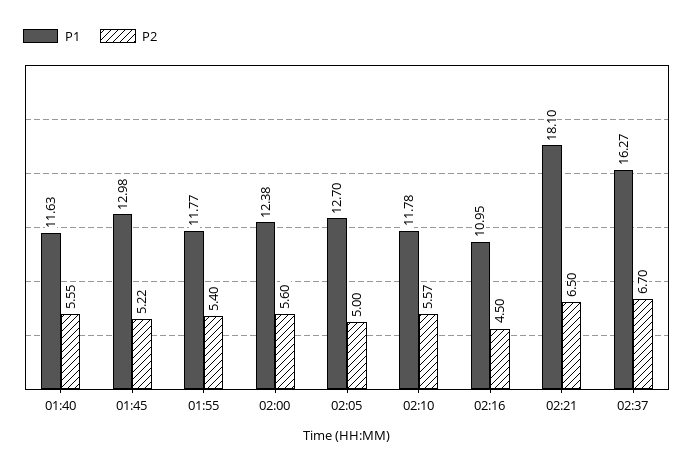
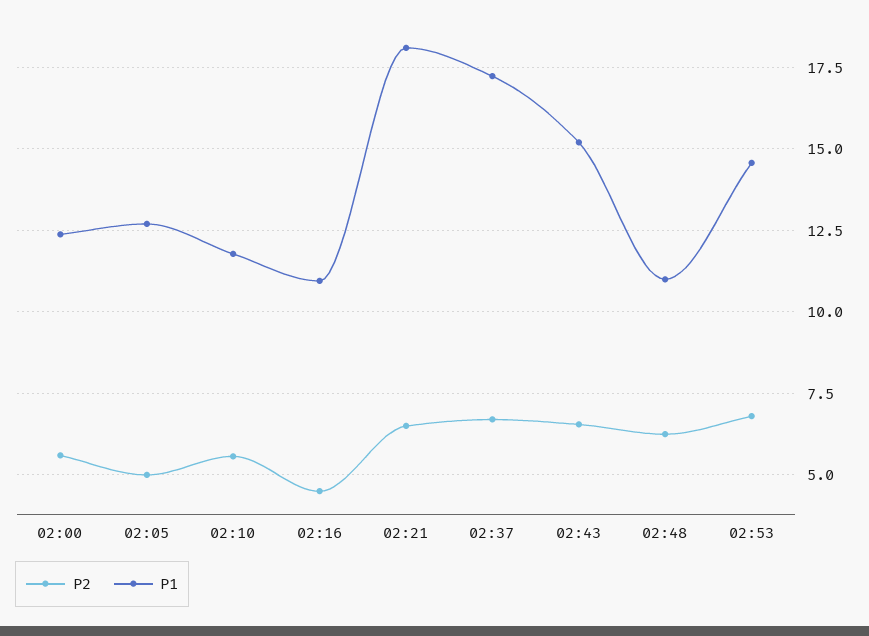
P1, 01:40: 11.63 -> none
P2, 01:40: 5.55 -> none
P1, 01:45: 12.98 -> none
P2, 01:45: 5.22 -> none
P1, 01:55: 11.77 -> none
P2, 01:55: 5.4 -> none
P1, 02:37: 16.27 -> 17.25
P2, 02:43: none -> 6.5
P1, 02:43: none -> 15.25
P2, 02:48: none -> 6.25
P1, 02:48: none -> 11
P2, 02:53: none -> 6.75
P1, 02:53: none -> 14.5

